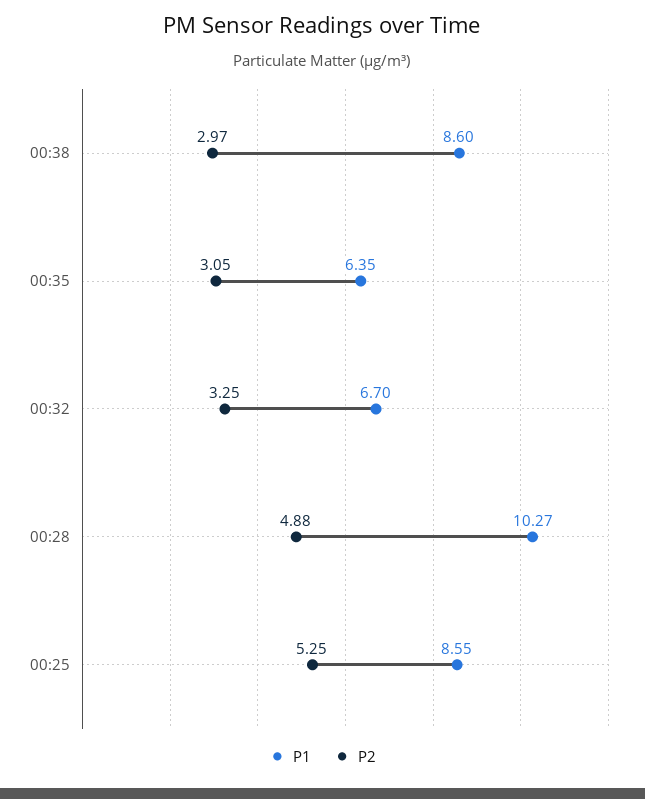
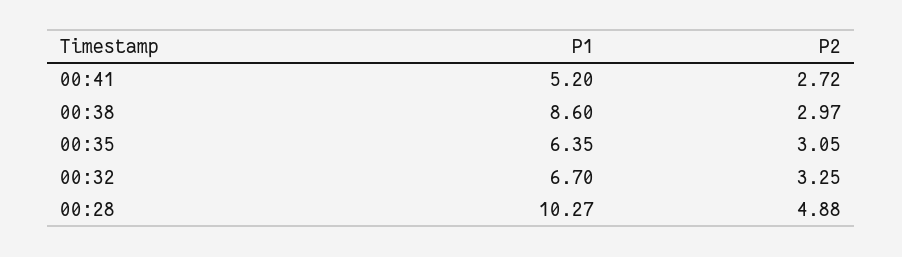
P1, 00:25: 8.55 -> none
P2, 00:25: 5.25 -> none
P1, 00:41: none -> 5.2
P2, 00:41: none -> 2.72

